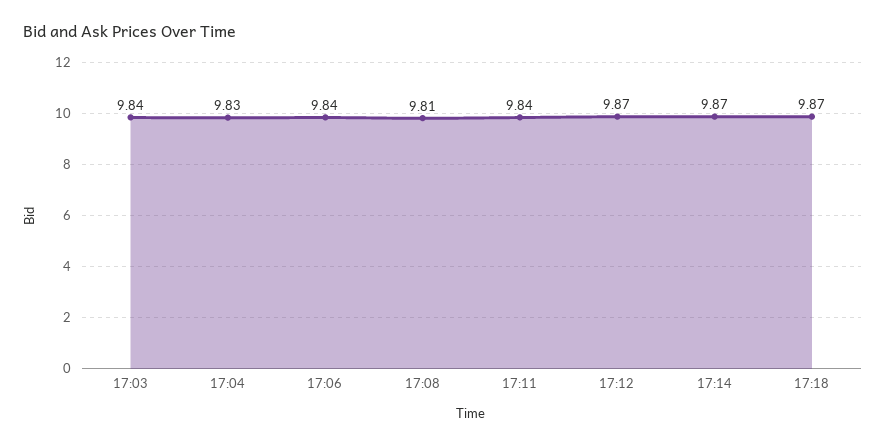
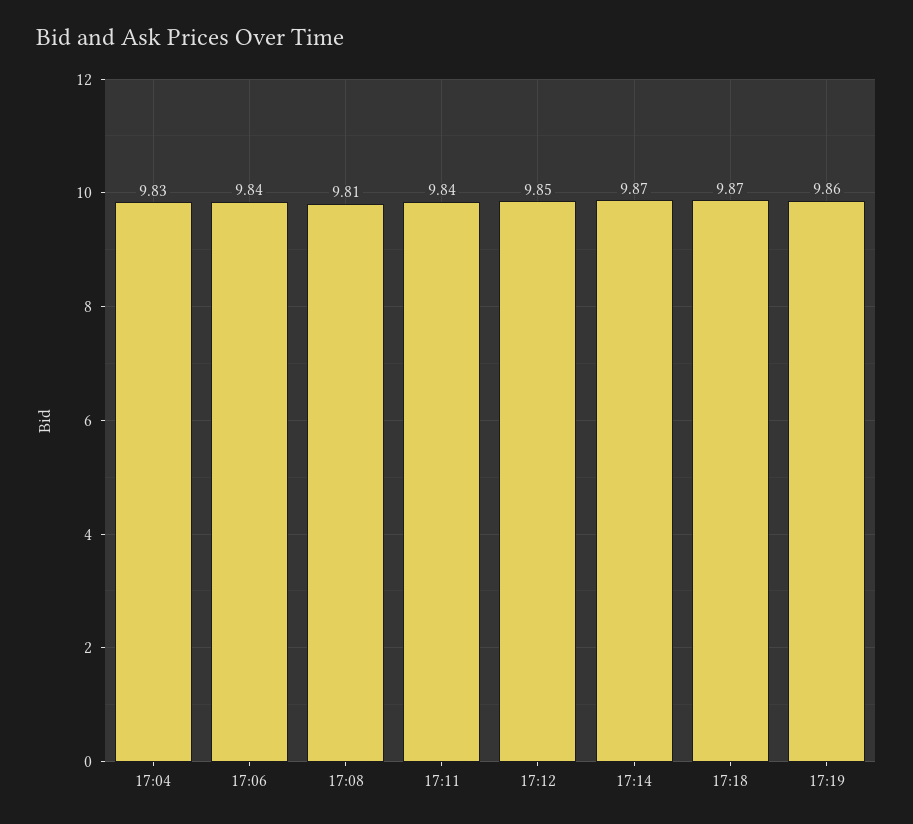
17:03: 9.84 -> none
17:12: 9.87 -> 9.85
17:19: none -> 9.86

